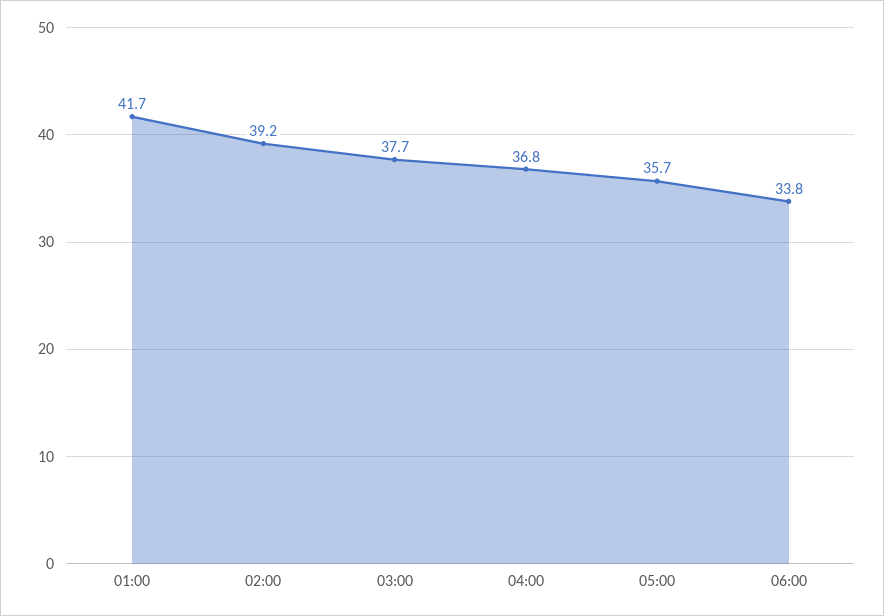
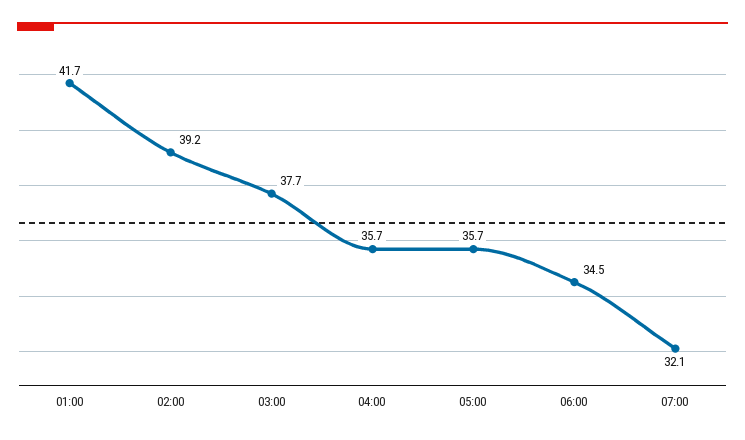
04:00: 36.8 -> 35.7
06:00: 33.8 -> 34.5
07:00: none -> 32.1

